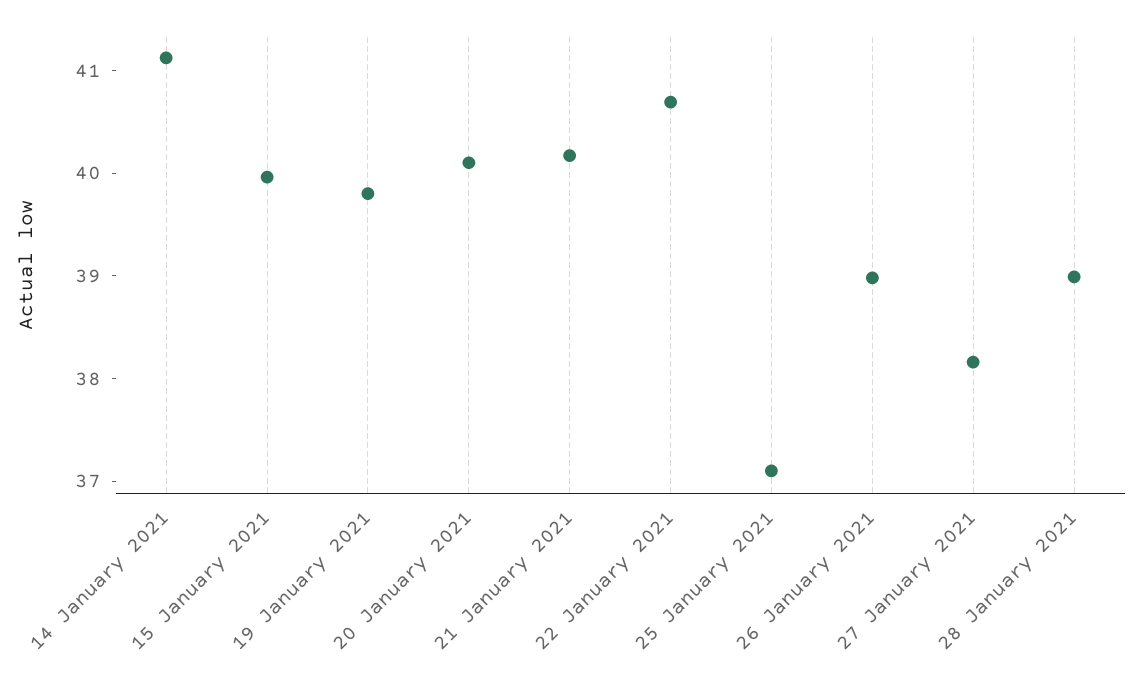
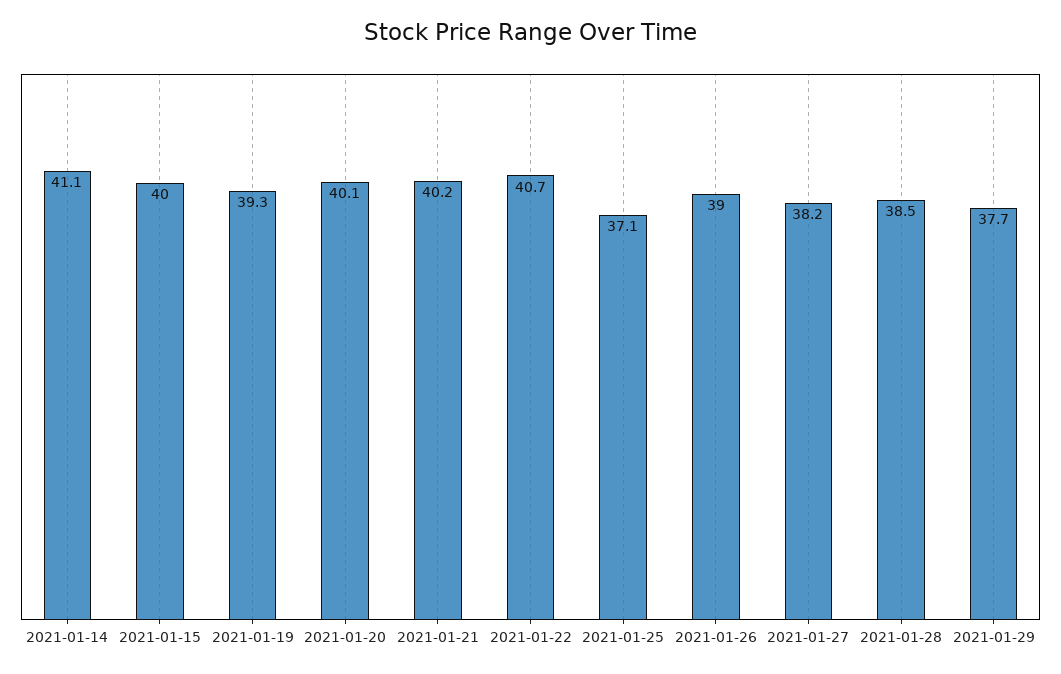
19 January 2021: 39.8 -> 39.3
28 January 2021: 39 -> 38.5
2021-01-29: none -> 37.7

